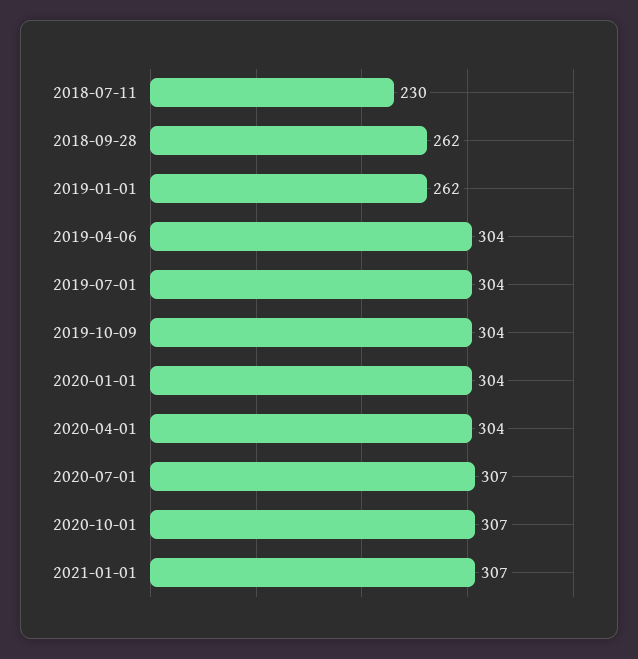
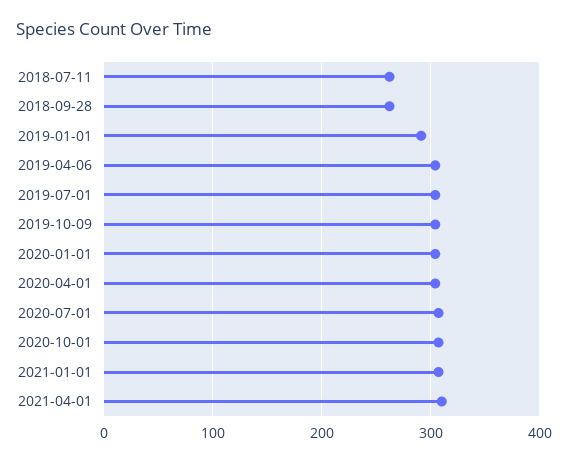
2018-07-11: 230 -> 260
2019-01-01: 262 -> 290
2021-04-01: none -> 310

